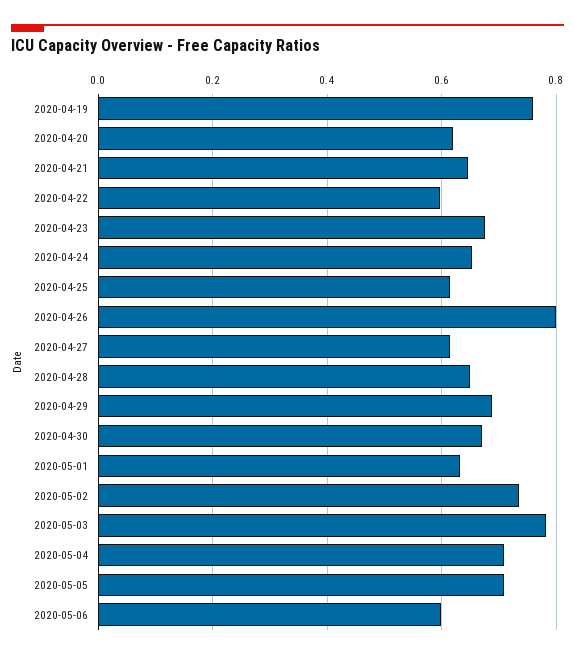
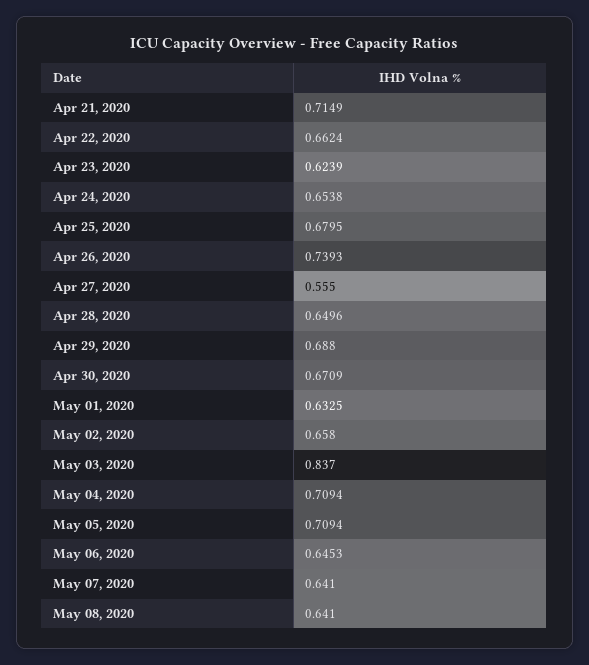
2020-04-19: 0.76 -> none
2020-04-20: 0.62 -> none
2020-04-21: 0.64 -> 0.7149
2020-04-22: 0.6 -> 0.6624
2020-04-23: 0.68 -> 0.6239
2020-04-25: 0.62 -> 0.6795
2020-04-26: 0.8 -> 0.7393
2020-04-27: 0.62 -> 0.555
2020-05-02: 0.74 -> 0.658
2020-05-03: 0.78 -> 0.837
2020-05-06: 0.6 -> 0.6453
May 07, 2020: none -> 0.641
May 08, 2020: none -> 0.641

